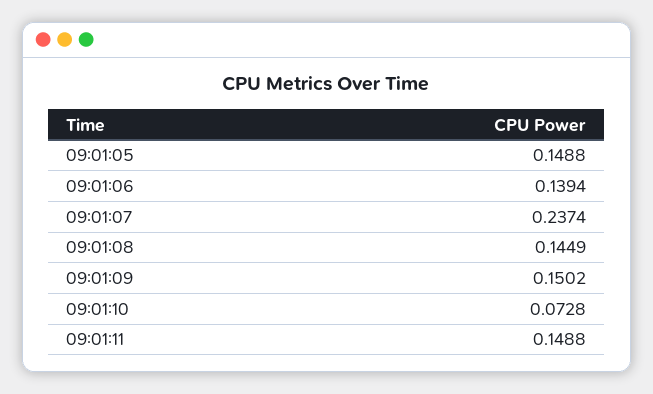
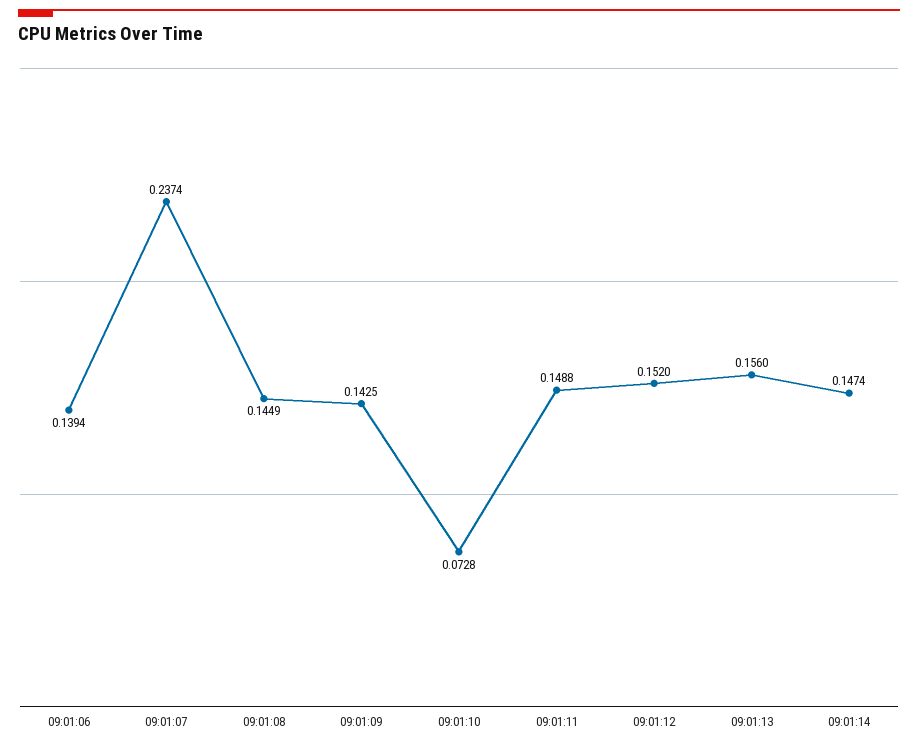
09:01:05: 0.1488 -> none
09:01:09: 0.1502 -> 0.1425
09:01:12: none -> 0.152
09:01:13: none -> 0.156
09:01:14: none -> 0.1474

